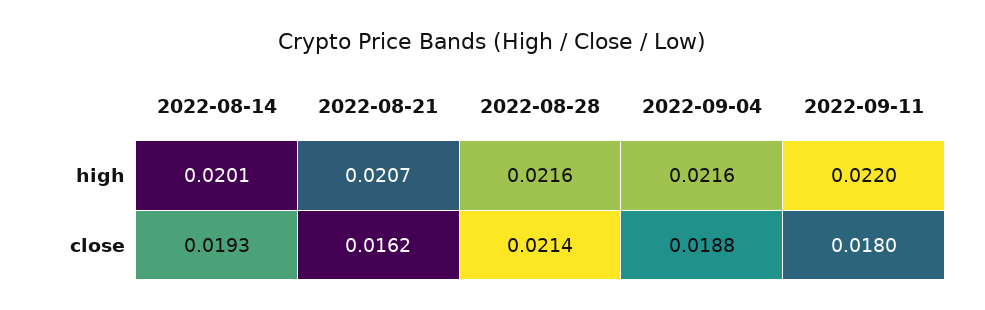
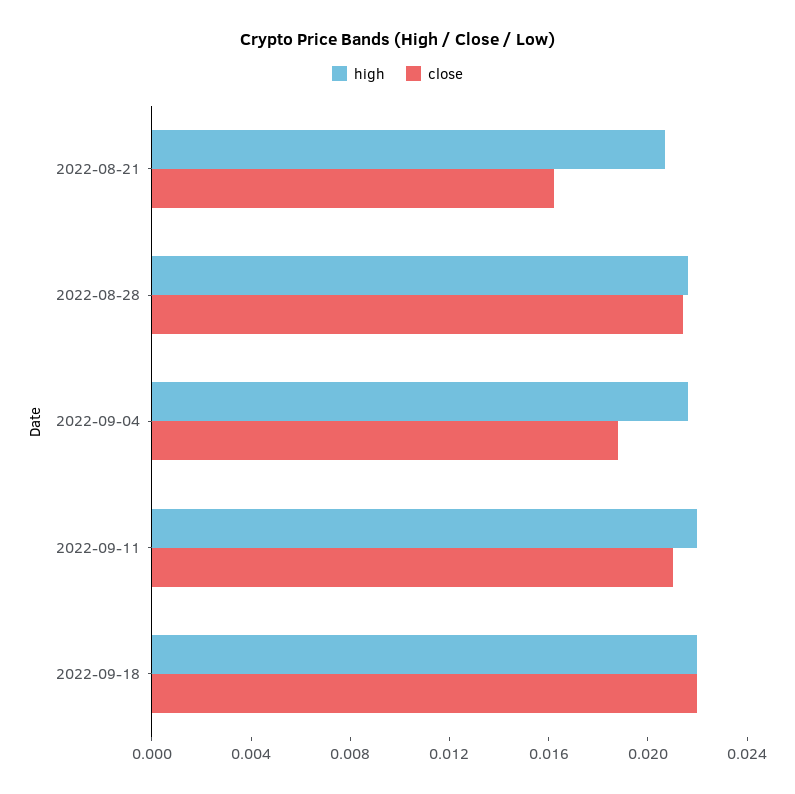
high, 2022-08-14: 0.0201 -> none
close, 2022-08-14: 0.0193 -> none
close, 2022-09-11: 0.018 -> 0.021
high, 2022-09-18: none -> 0.022
close, 2022-09-18: none -> 0.022

